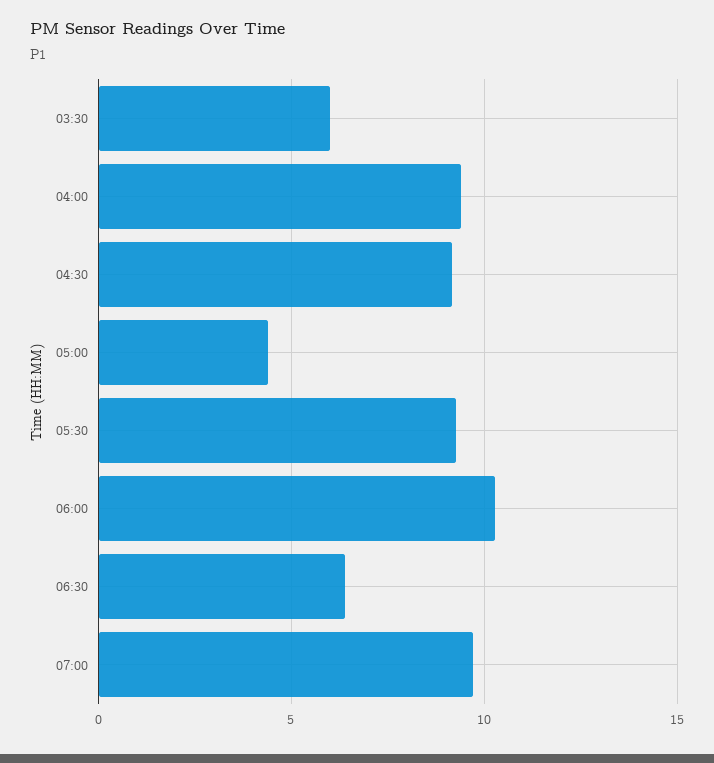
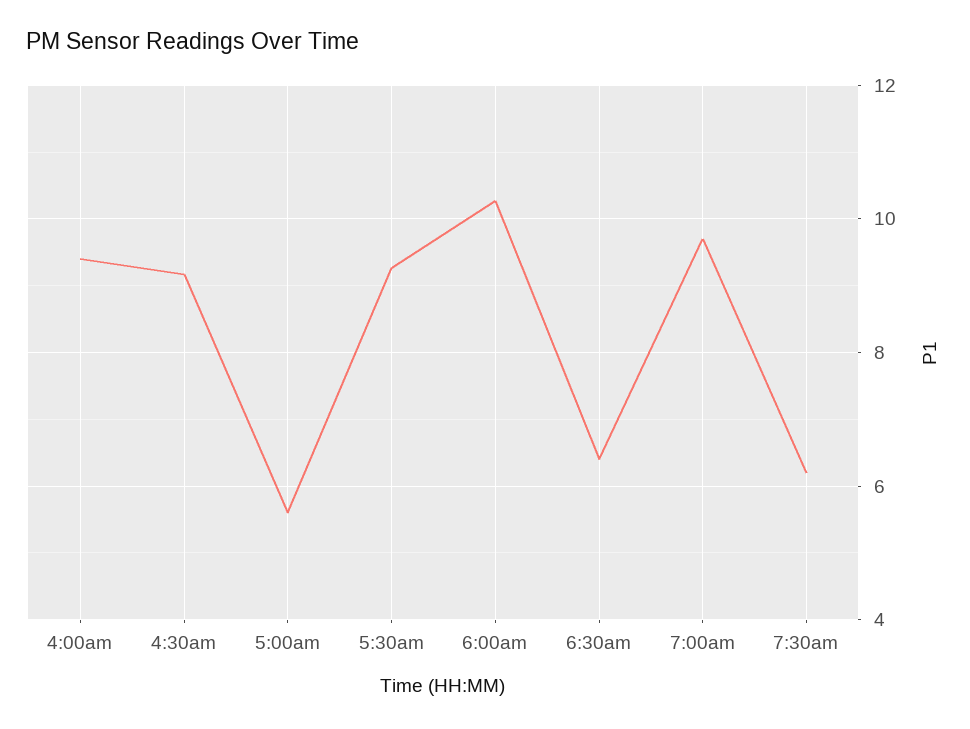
03:30: 6 -> none
05:00: 4.5 -> 5.6
7:30am: none -> 6.2

